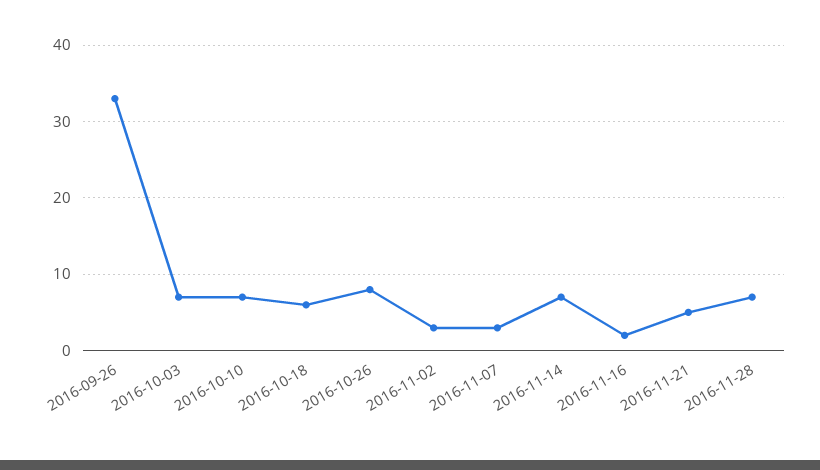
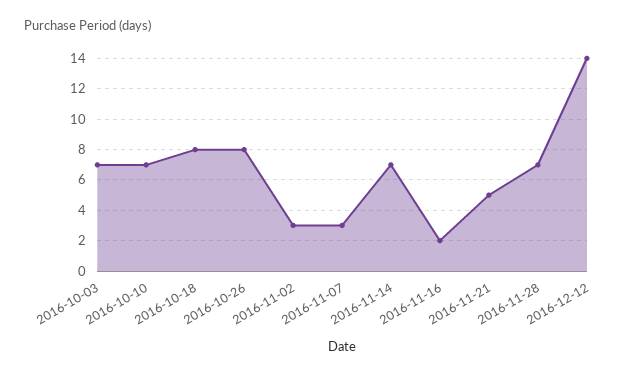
2016-09-26: 33 -> none
2016-10-18: 6 -> 8
2016-12-12: none -> 14

